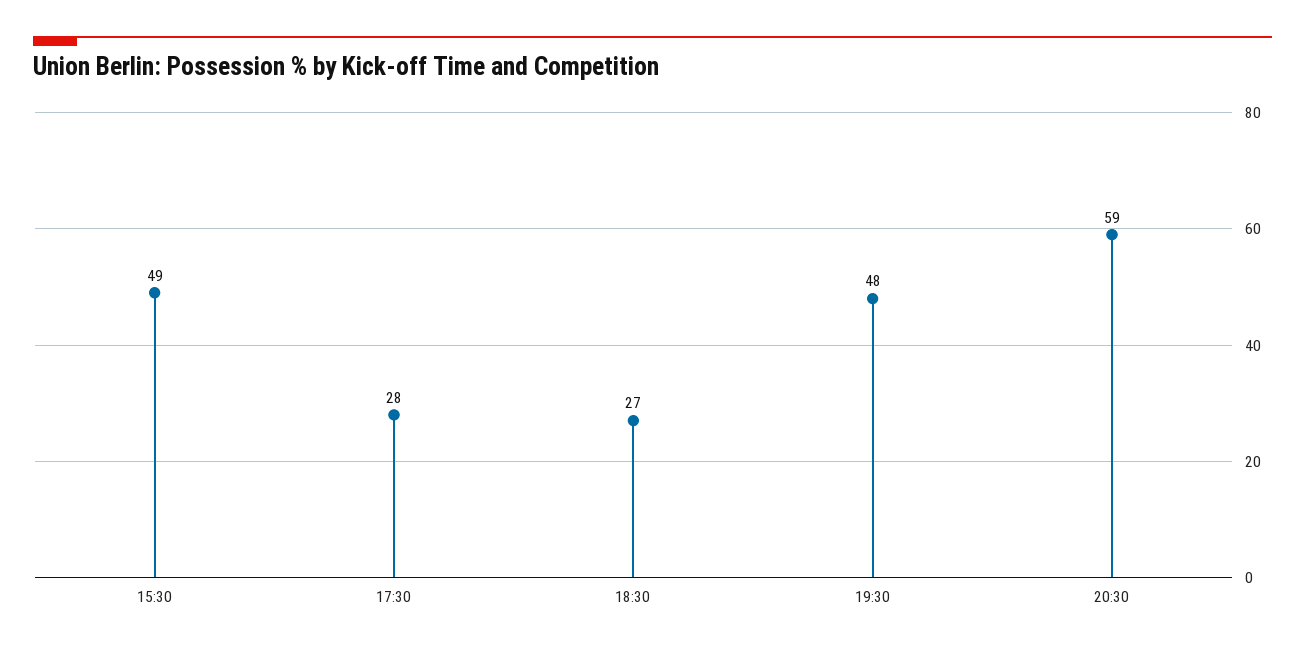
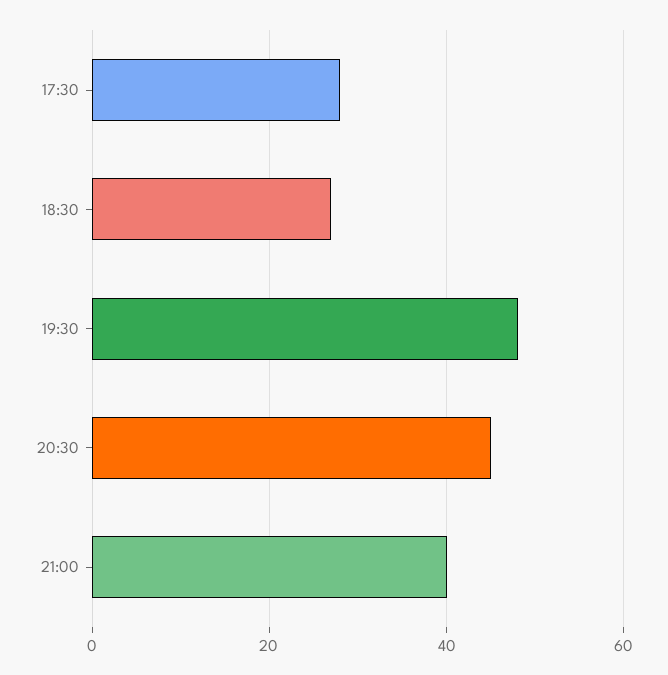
15:30: 49 -> none
20:30: 59 -> 45
21:00: none -> 40

